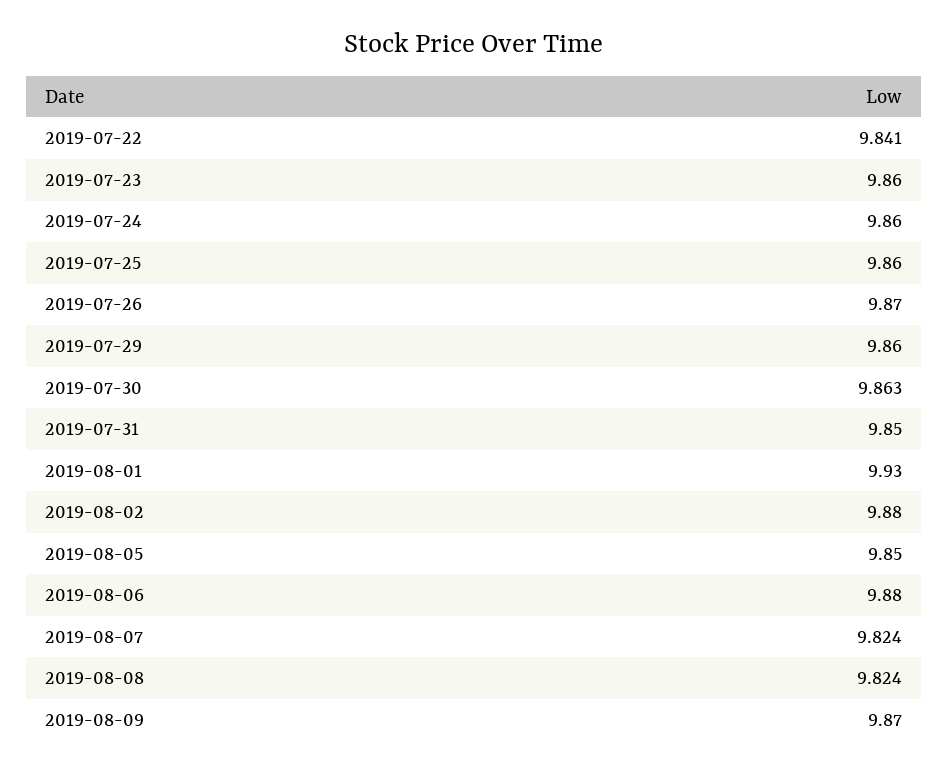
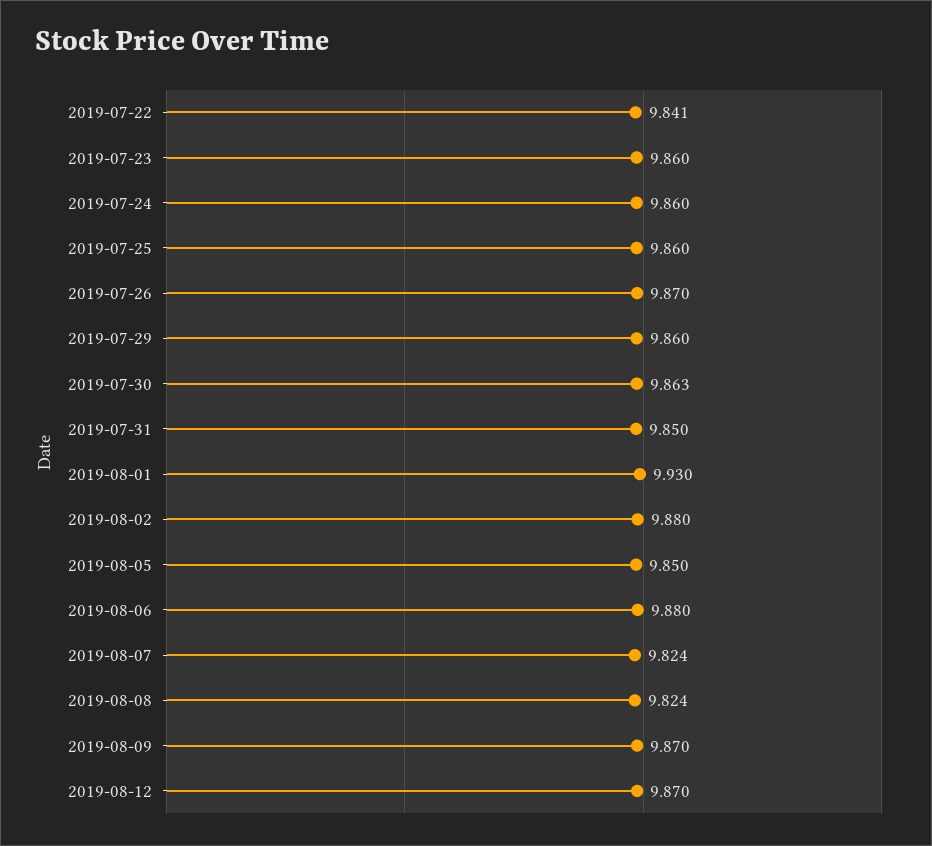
2019-08-12: none -> 9.87

